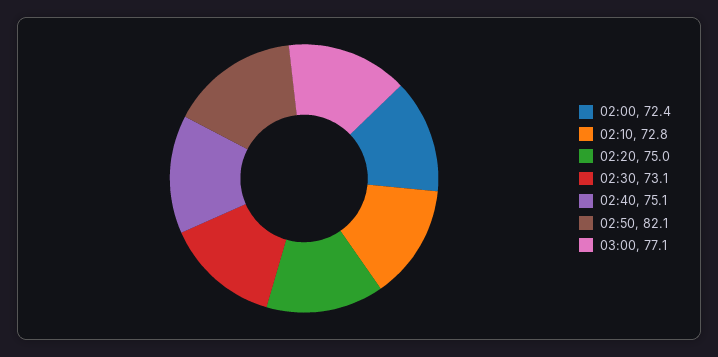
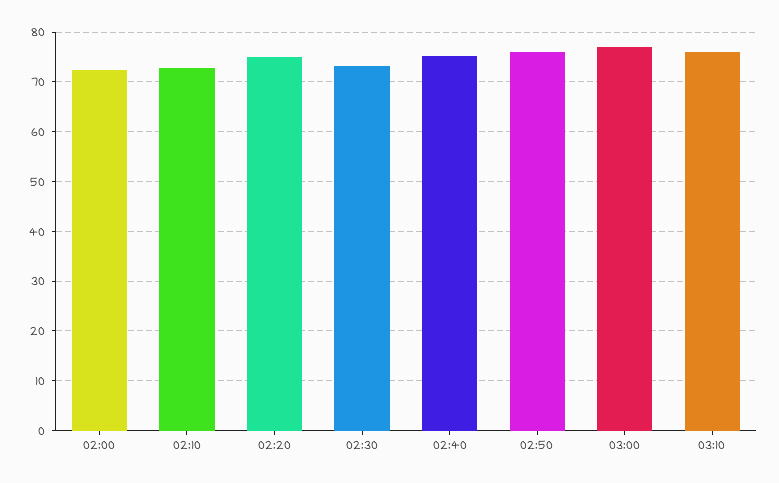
02:50: 82.1 -> 76
03:10: none -> 76

